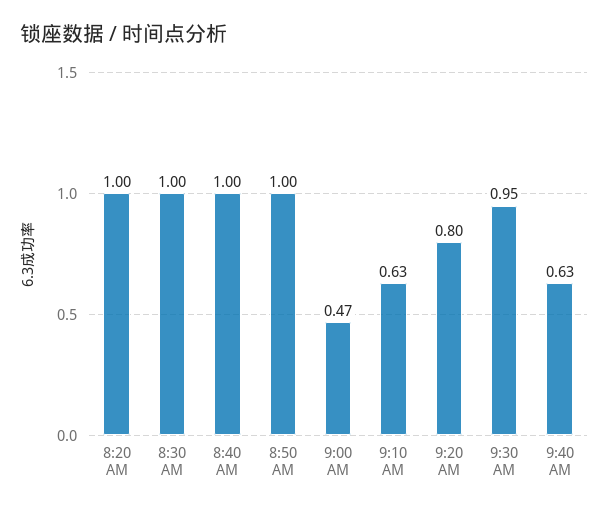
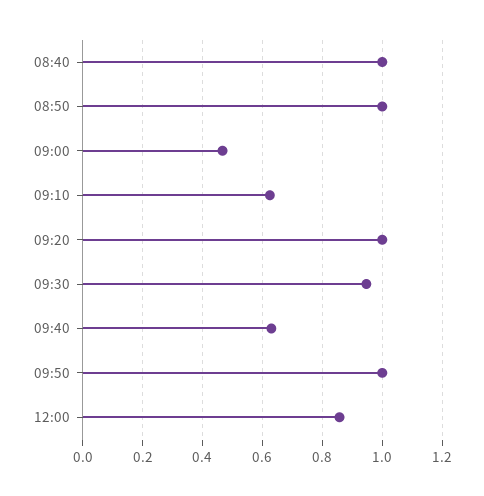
8:20 AM: 1 -> none
8:30 AM: 1 -> none
9:20 AM: 0.8 -> 1
09:50: none -> 1
12:00: none -> 0.85

